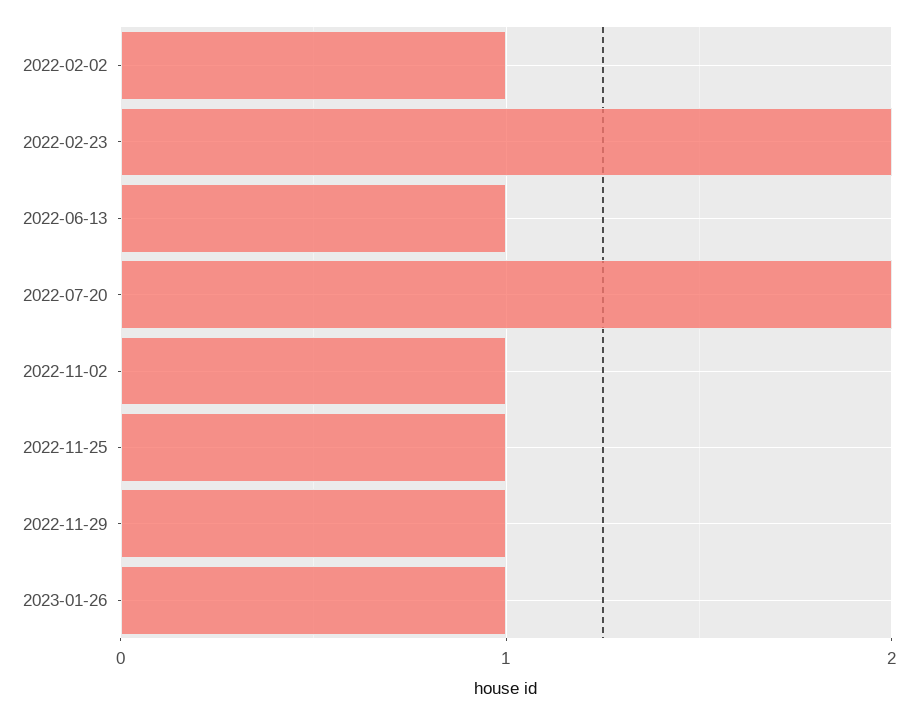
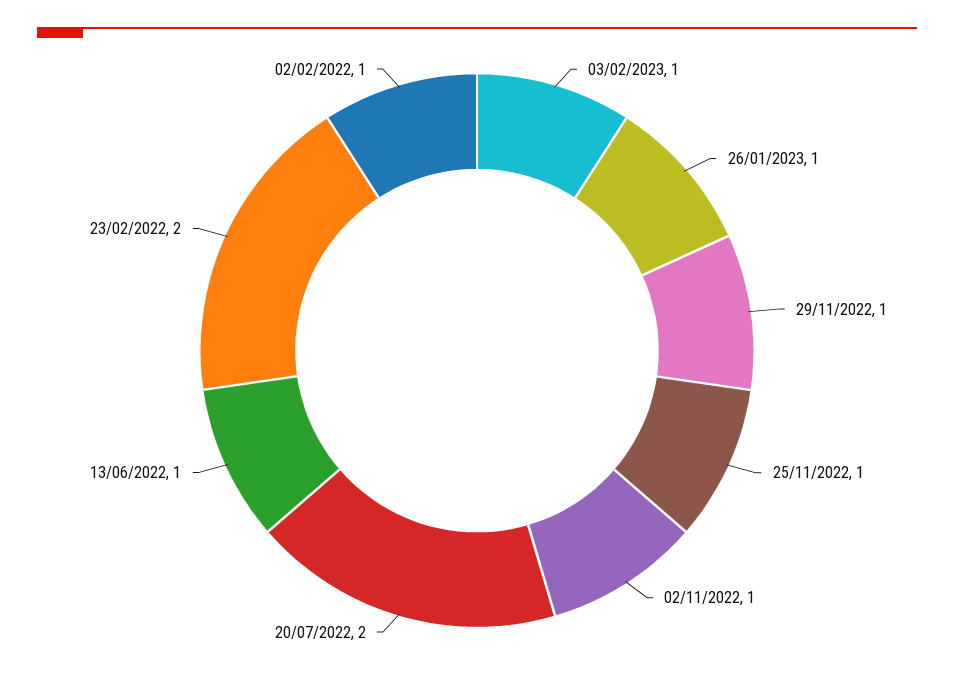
03/02/2023: none -> 1

